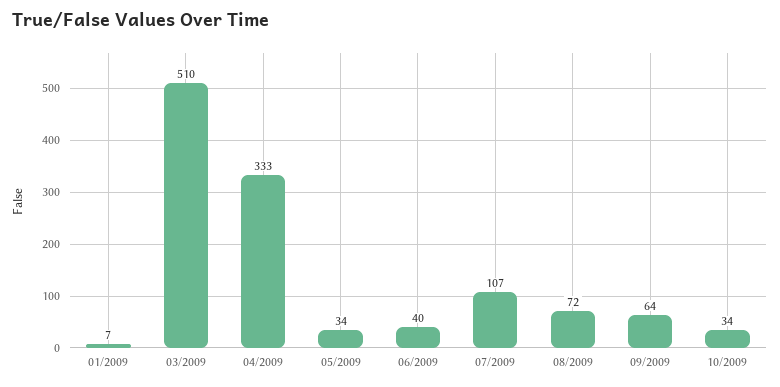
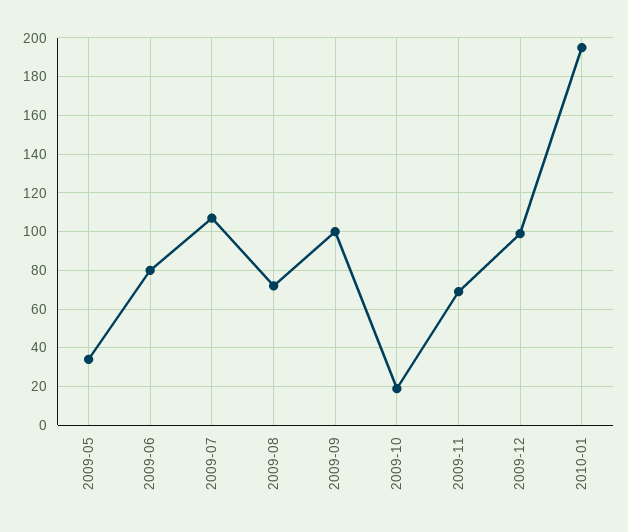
01/2009: 7 -> none
03/2009: 510 -> none
04/2009: 333 -> none
06/2009: 40 -> 80
09/2009: 64 -> 100
10/2009: 34 -> 20
2009-11: none -> 70
2009-12: none -> 100
2010-01: none -> 195

